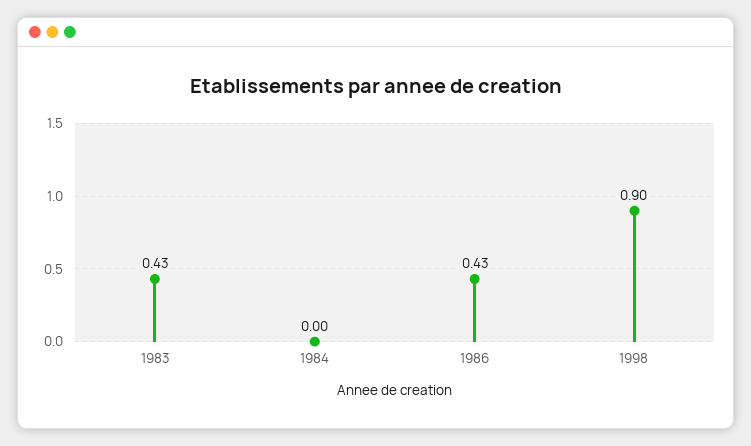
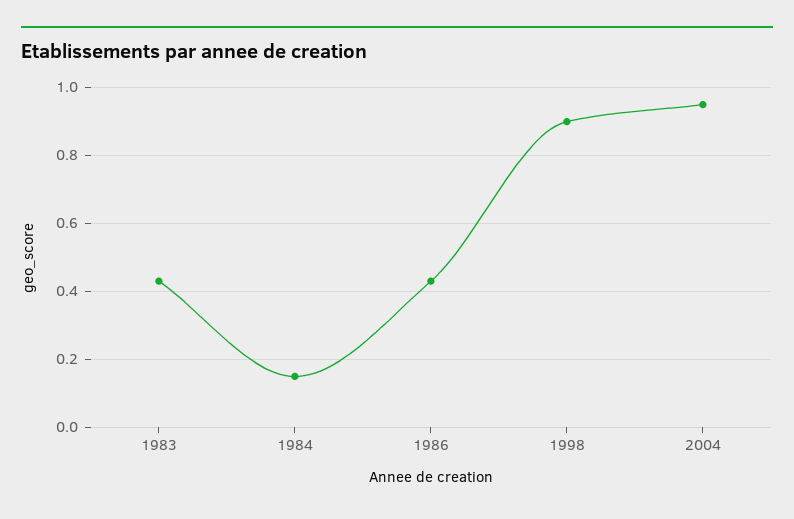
1984: 0 -> 0.15
2004: none -> 0.95

